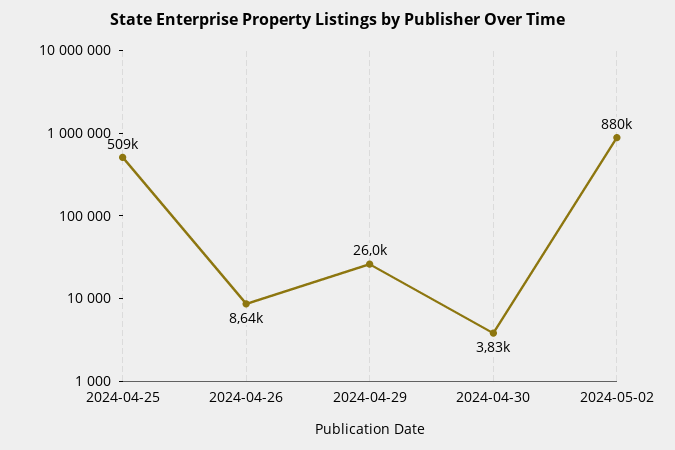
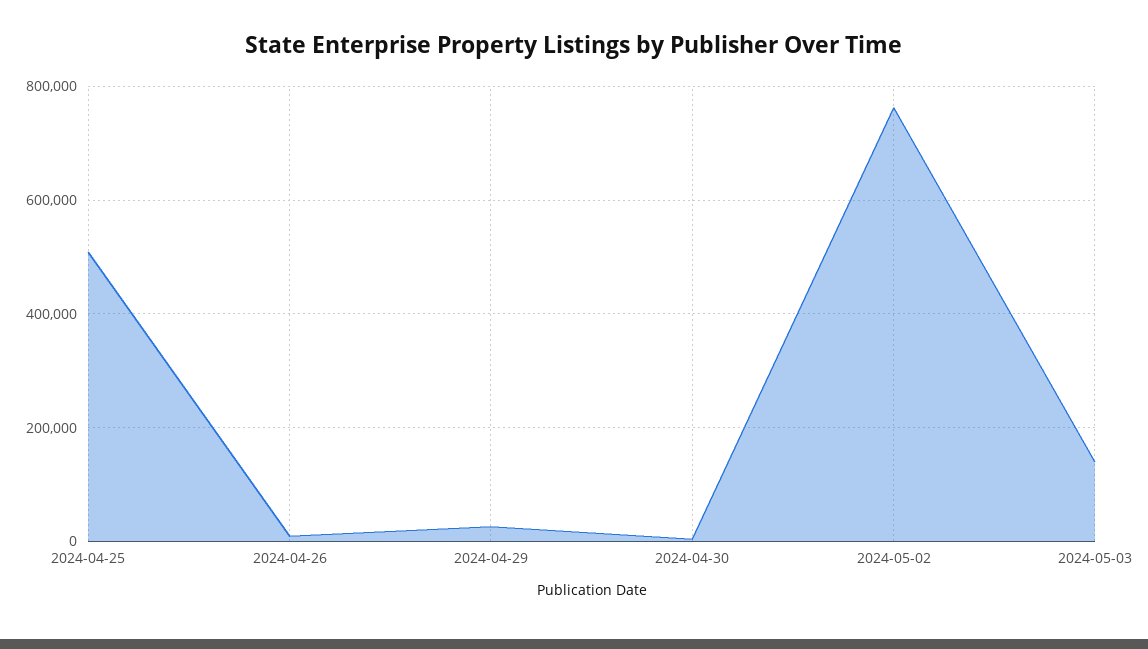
2024-05-02: 880000 -> 760000
2024-05-03: none -> 140000

